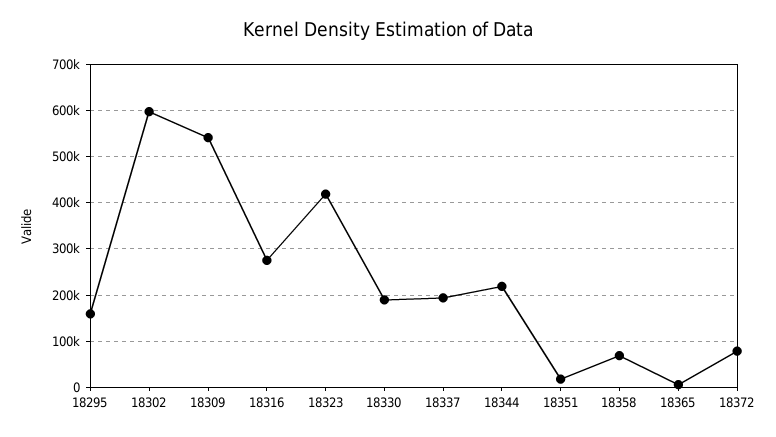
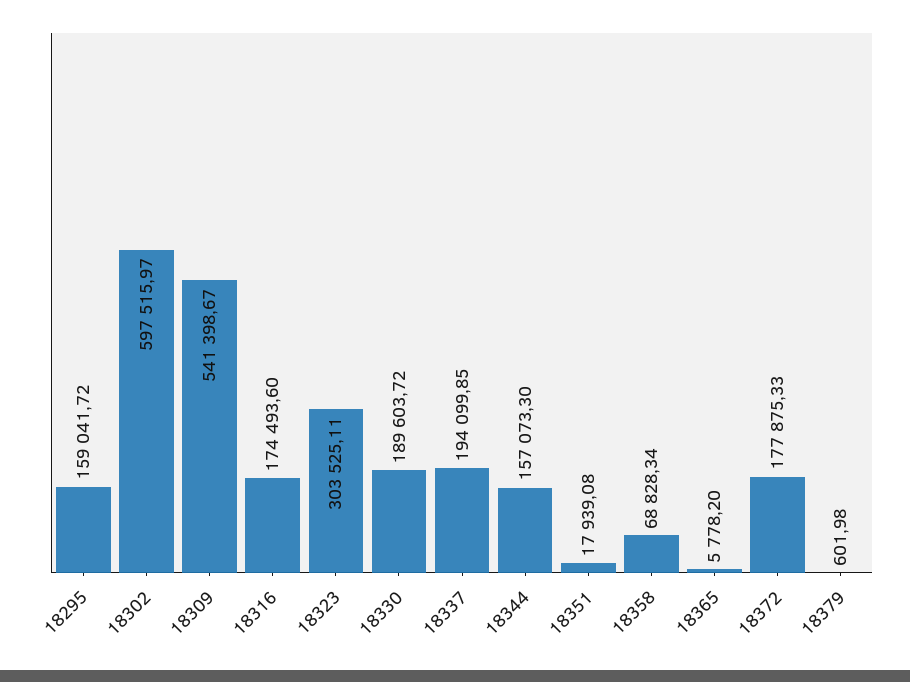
18316: 280000 -> 174493.6
18323: 420000 -> 303525.11
18344: 220000 -> 157073.3
18372: 80000 -> 177875.33
18379: none -> 601.98

